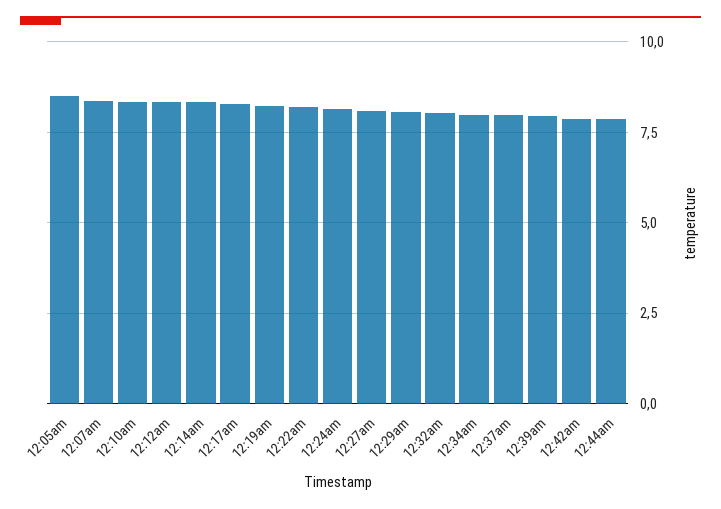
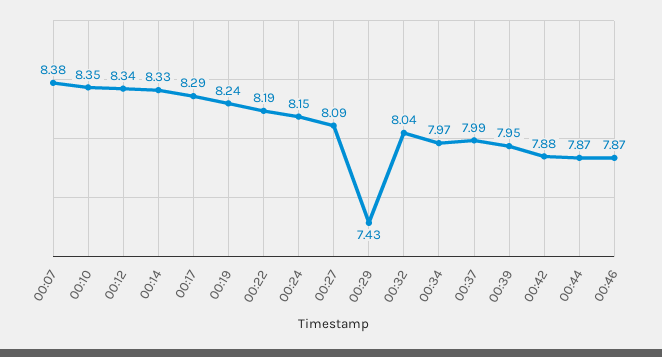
12:05am: 8.5 -> none
12:29am: 8 -> 7.43
00:46: none -> 7.87

